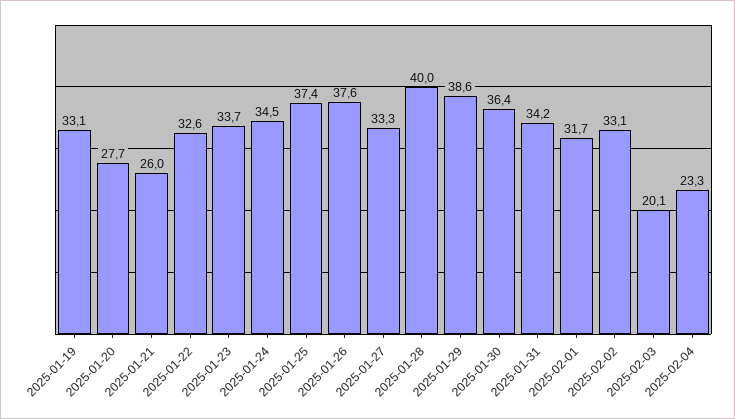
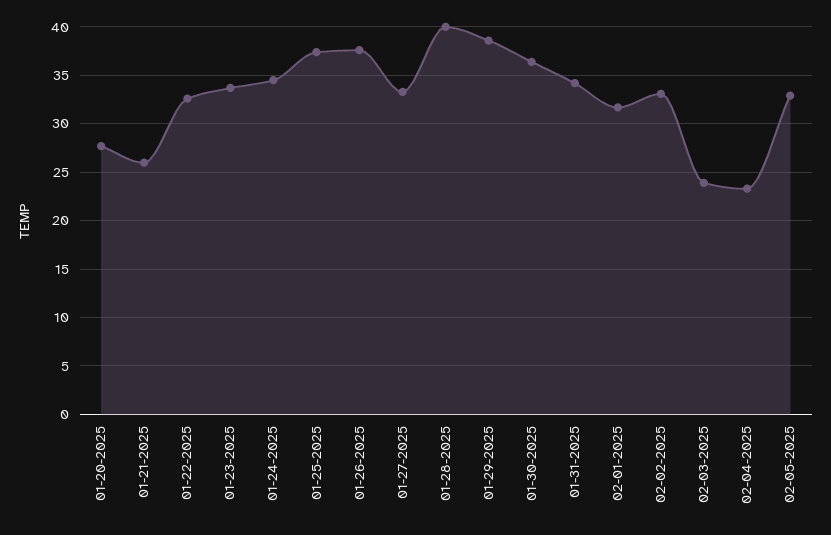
2025-01-19: 33.1 -> none
2025-02-03: 20.1 -> 24
02-05-2025: none -> 33

